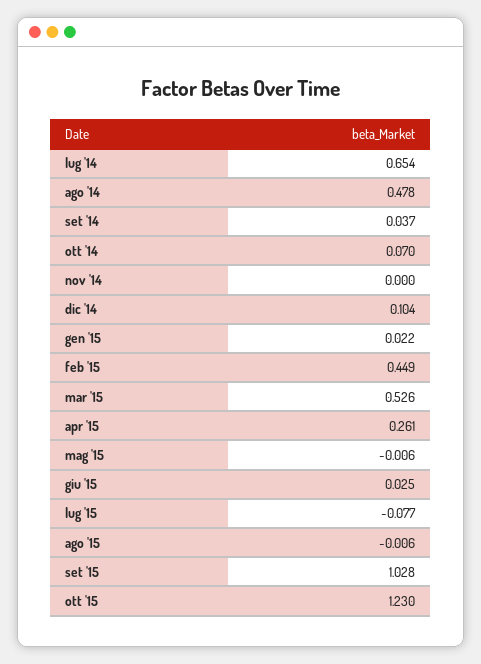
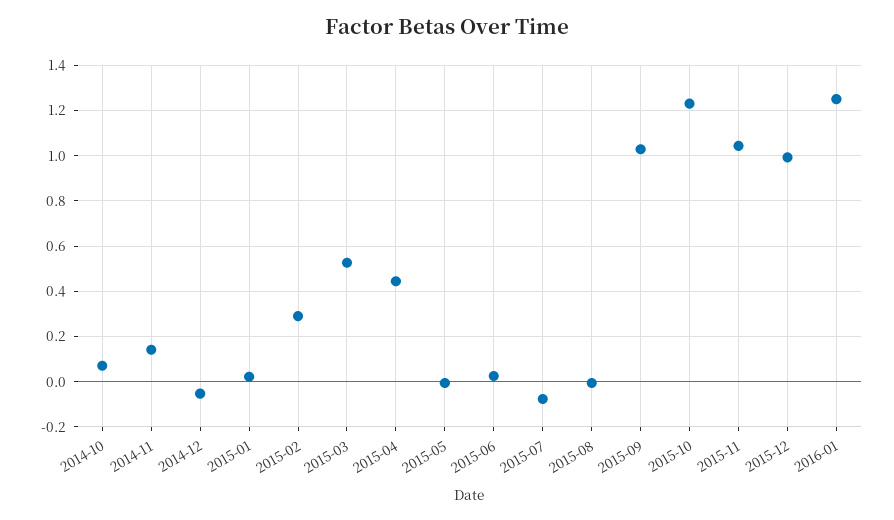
lug '14: 0.654 -> none
ago '14: 0.478 -> none
set '14: 0.037 -> none
nov '14: 0 -> 0.15
dic '14: 0.104 -> -0.05
feb '15: 0.449 -> 0.3
apr '15: 0.261 -> 0.45
2015-11: none -> 1.05
2015-12: none -> 1
2016-01: none -> 1.25

